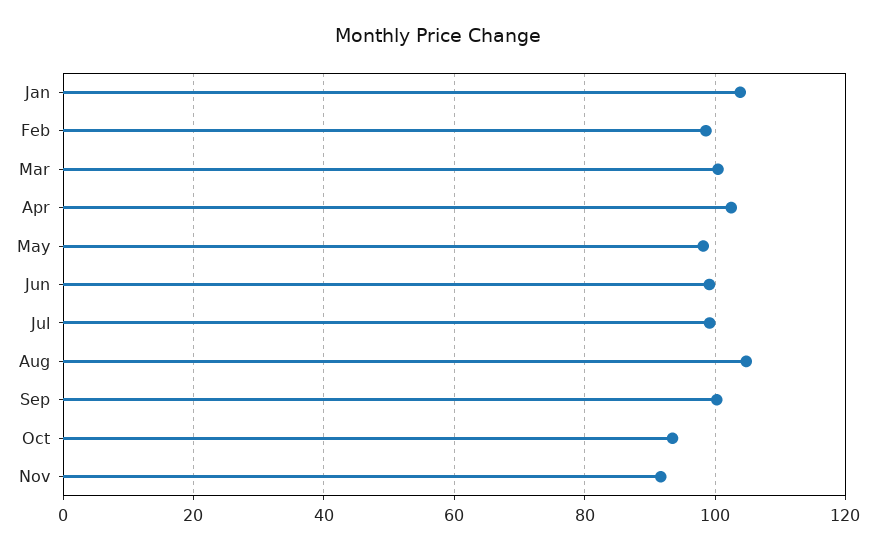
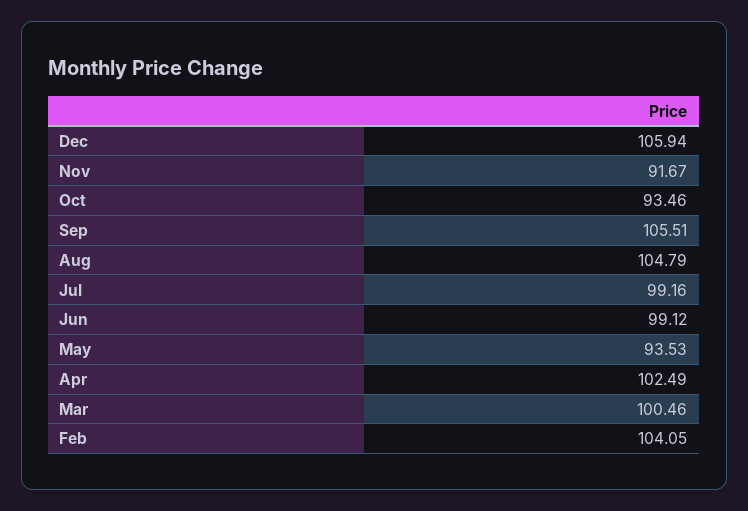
Jan: 104 -> none
Feb: 98 -> 104.05
May: 98 -> 93.53
Sep: 100 -> 105.51
Dec: none -> 105.94

